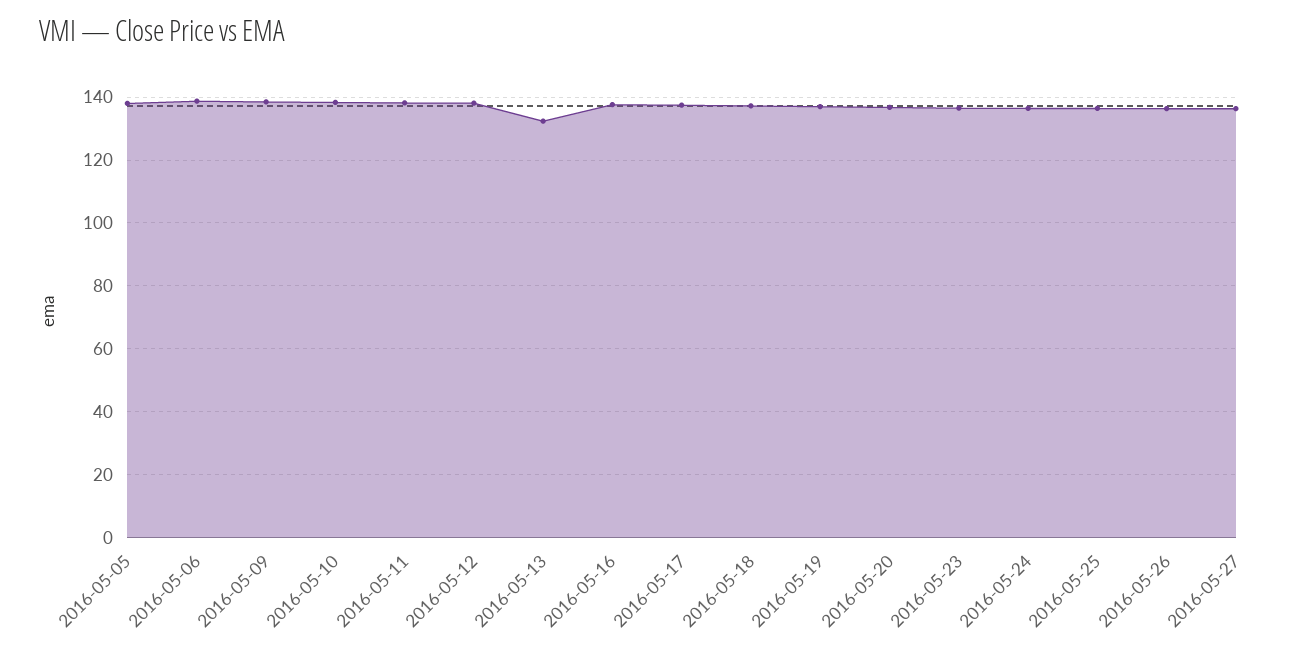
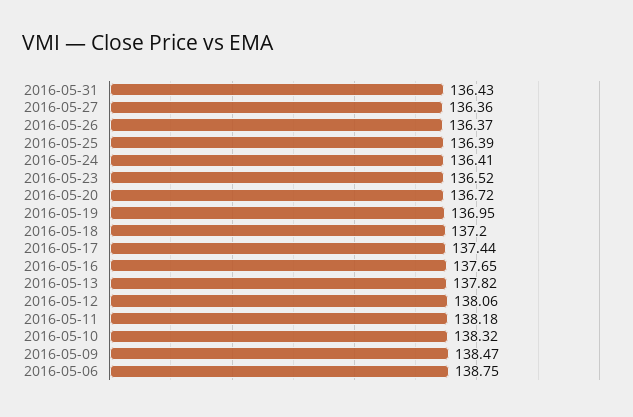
2016-05-05: 138 -> none
2016-05-13: 132 -> 137.82
2016-05-31: none -> 136.43

